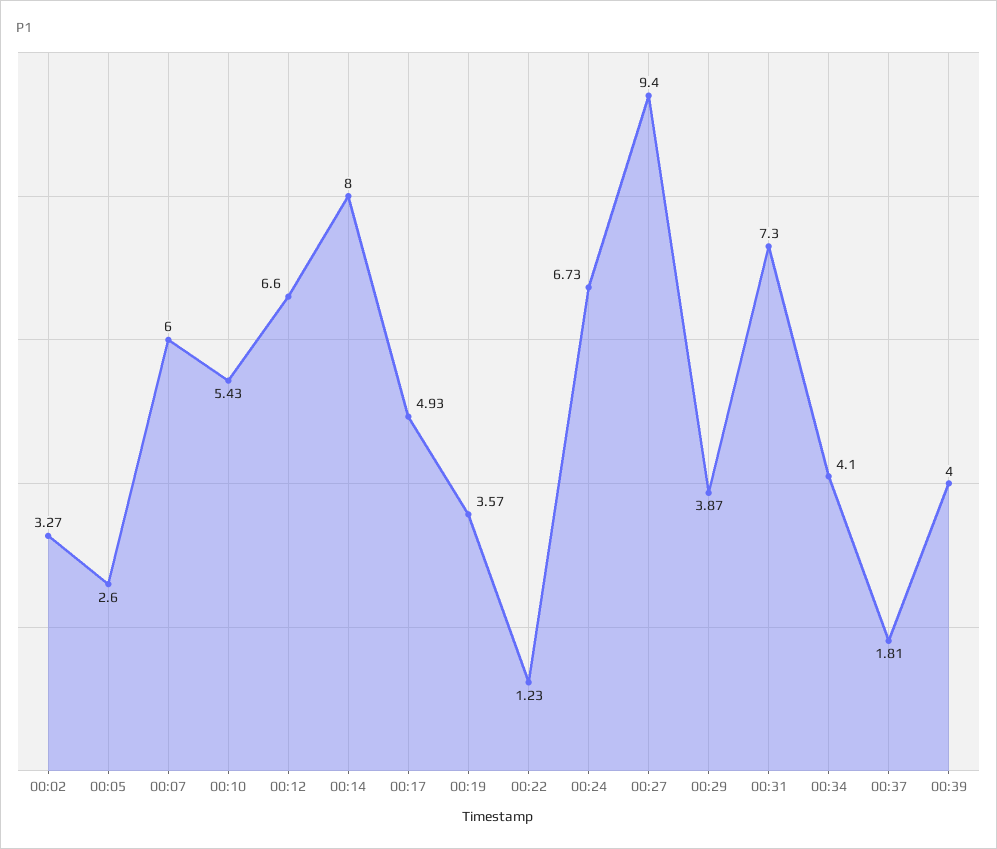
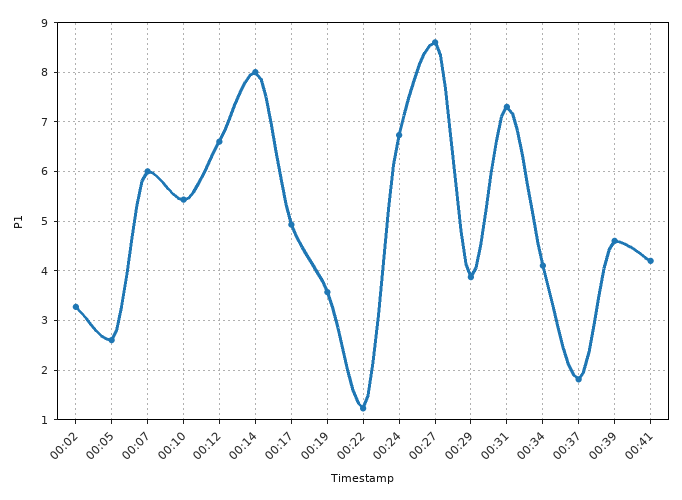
00:27: 9.4 -> 8.6
00:39: 4 -> 4.6
00:41: none -> 4.2

